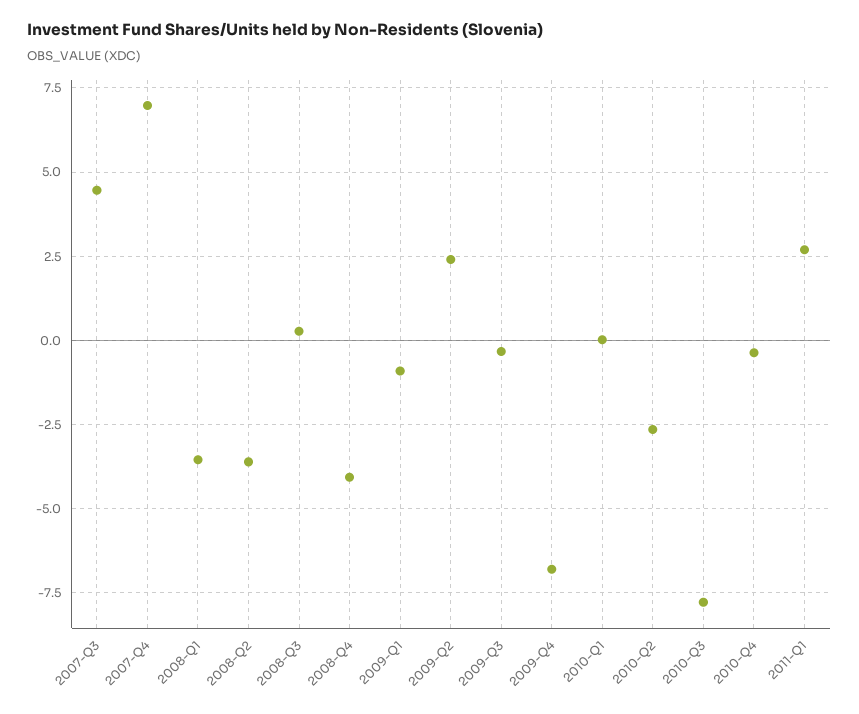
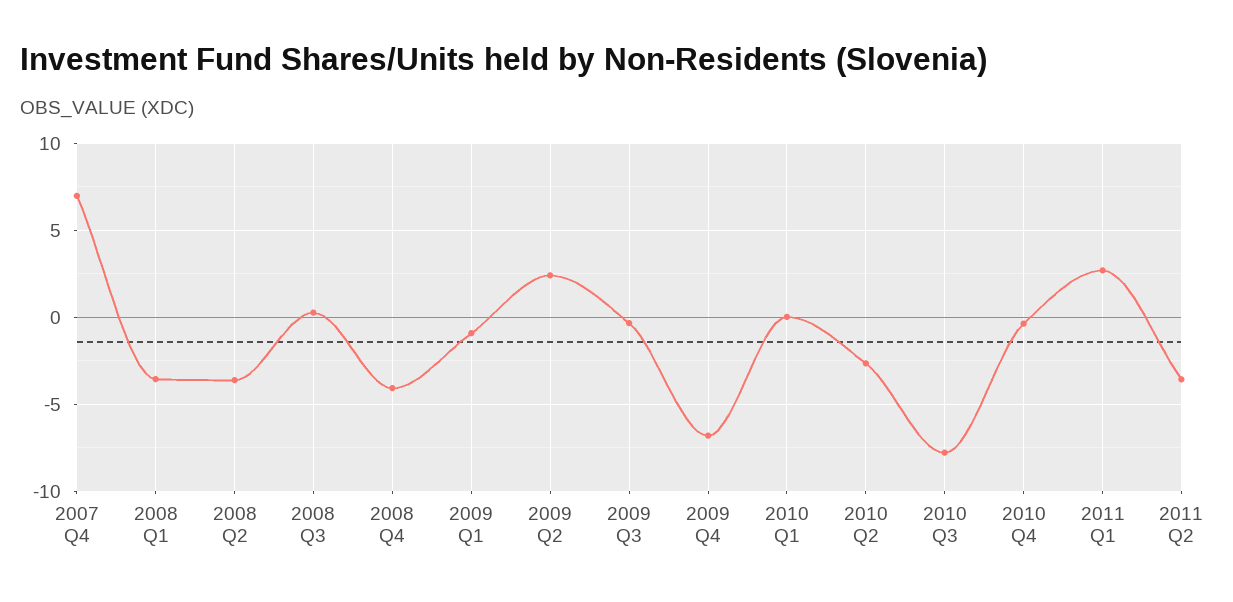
2007-Q3: 4.5 -> none
2011 Q2: none -> -3.5

